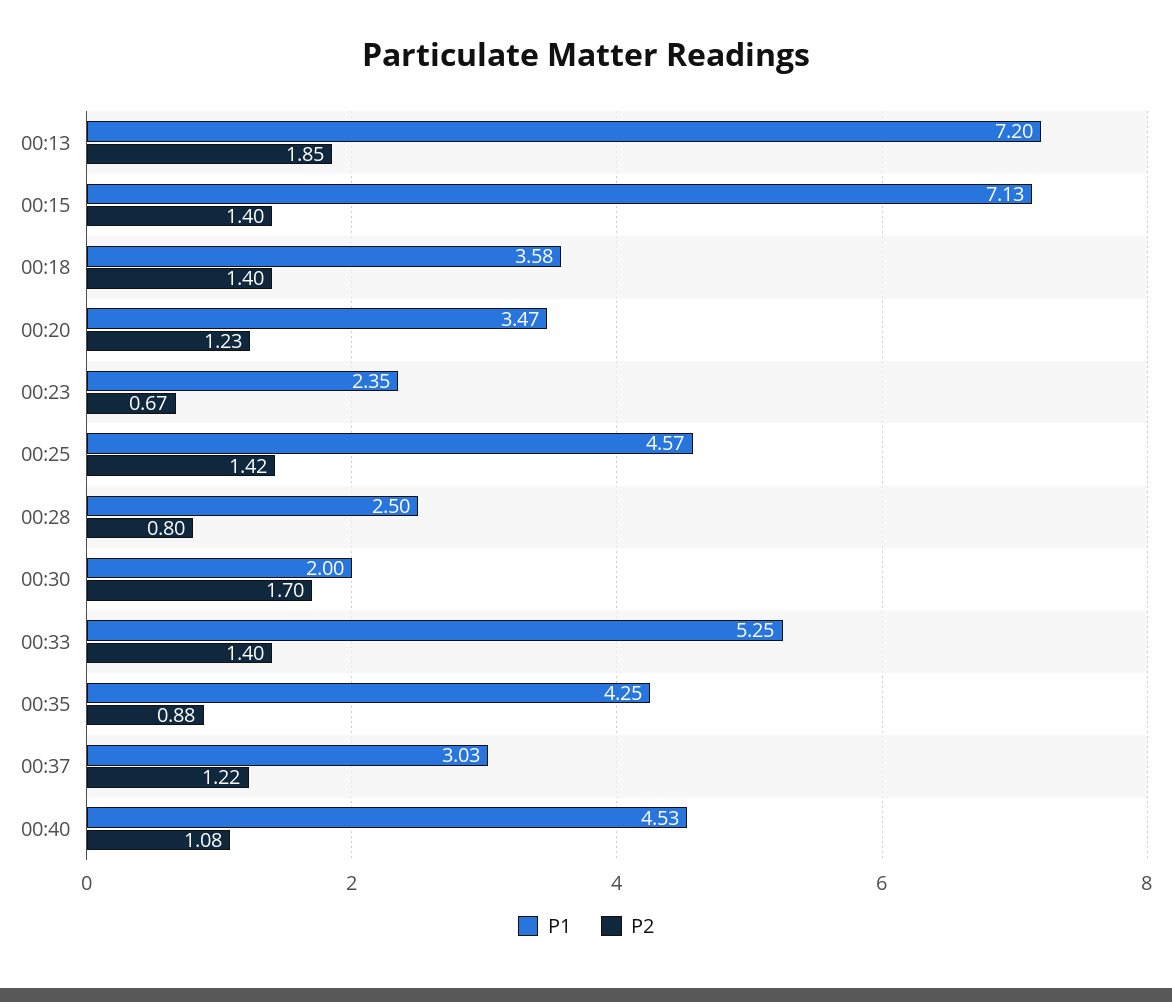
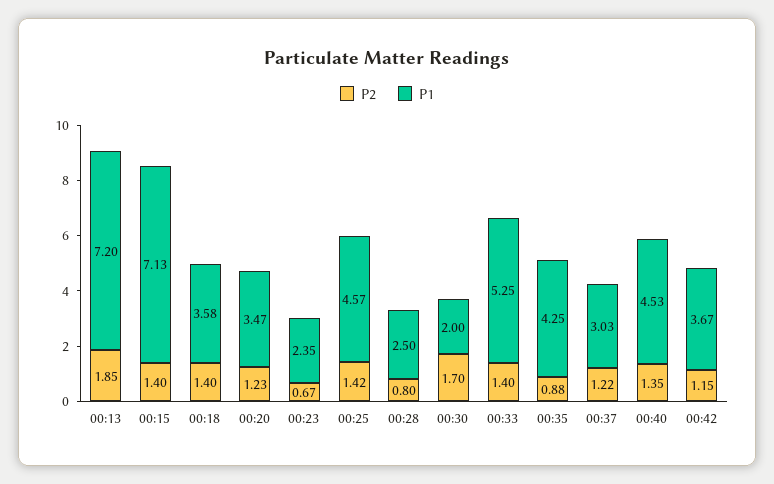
P2, 00:40: 1.08 -> 1.35
P2, 00:42: none -> 1.15
P1, 00:42: none -> 3.67

